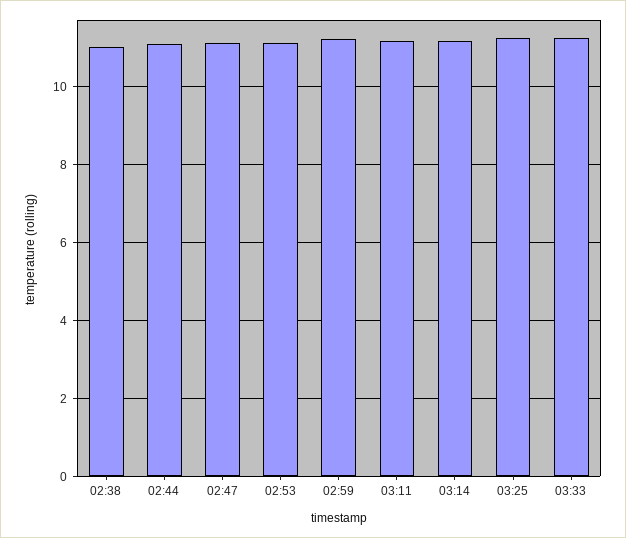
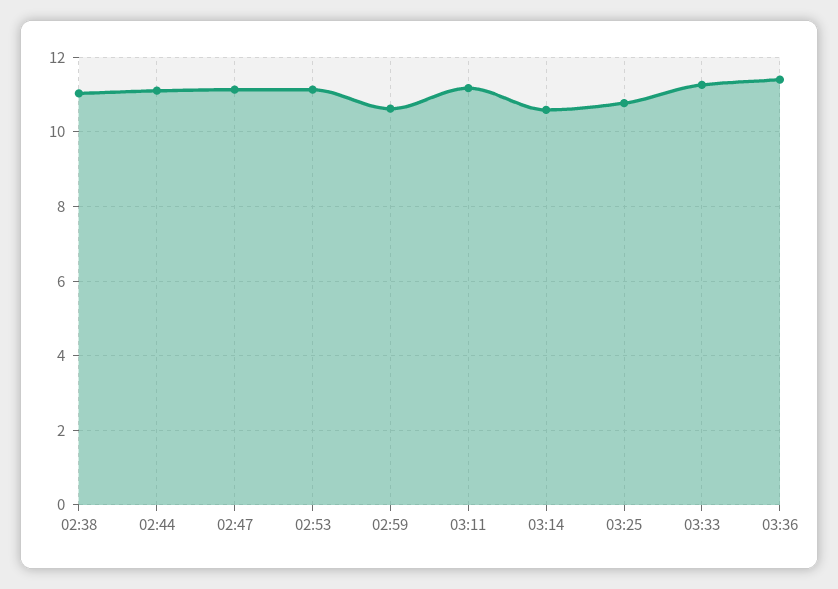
02:59: 11.2 -> 10.6
03:14: 11.2 -> 10.6
03:25: 11.2 -> 10.8
03:36: none -> 11.4

